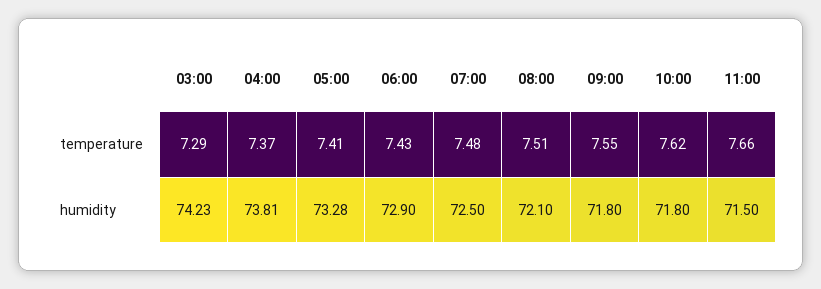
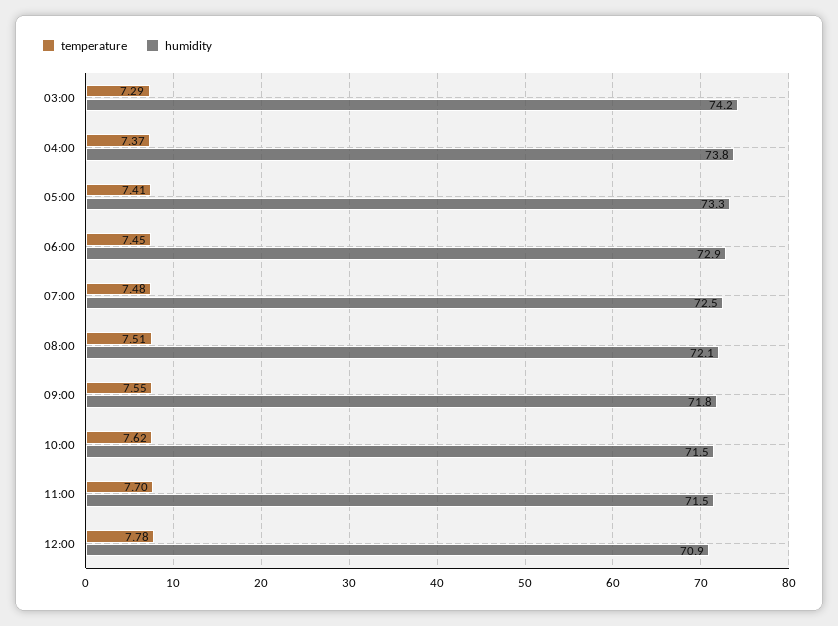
temperature, 06:00: 7.43 -> 7.45
temperature, 11:00: 7.66 -> 7.7
humidity, 10:00: 71.8 -> 71.5
temperature, 12:00: none -> 7.78
humidity, 12:00: none -> 70.9

